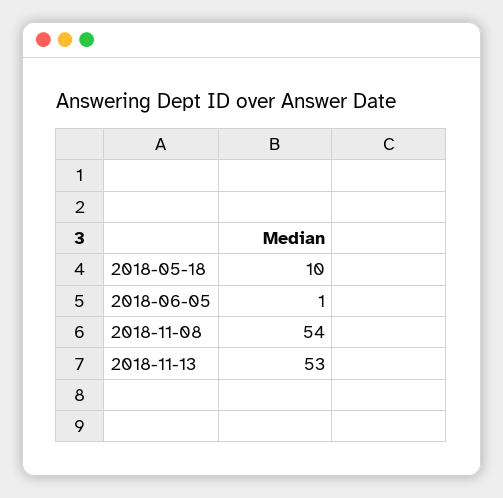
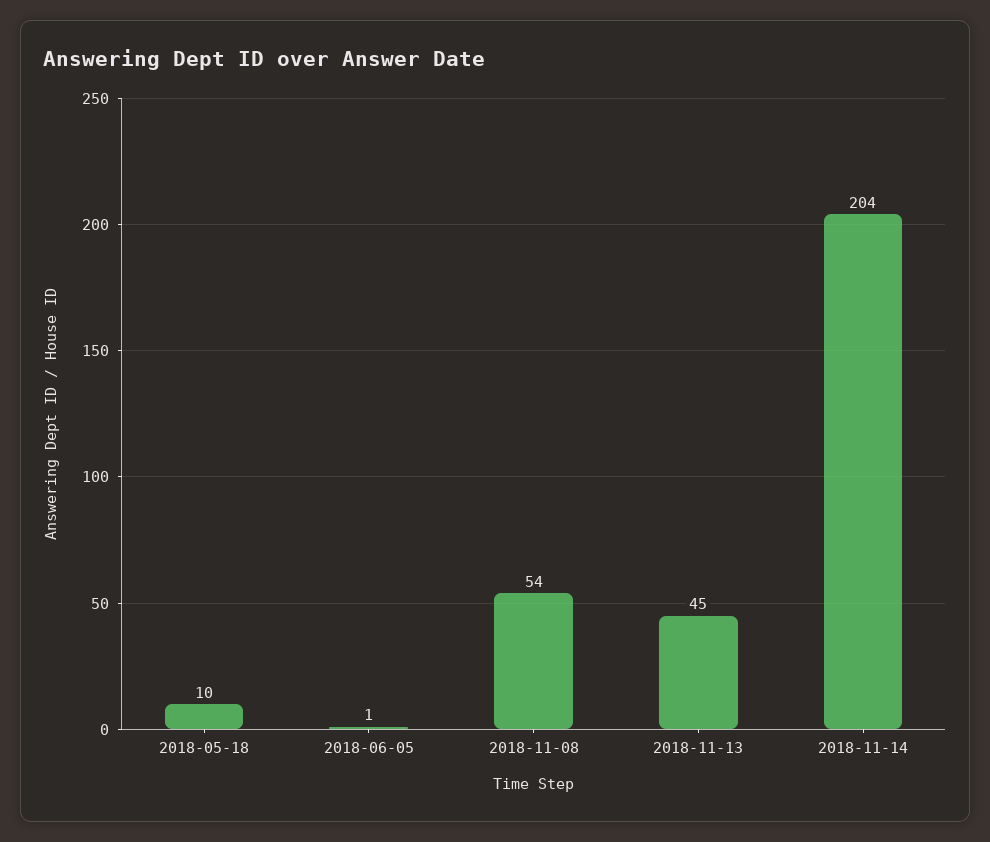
2018-11-13: 53 -> 45
2018-11-14: none -> 204

